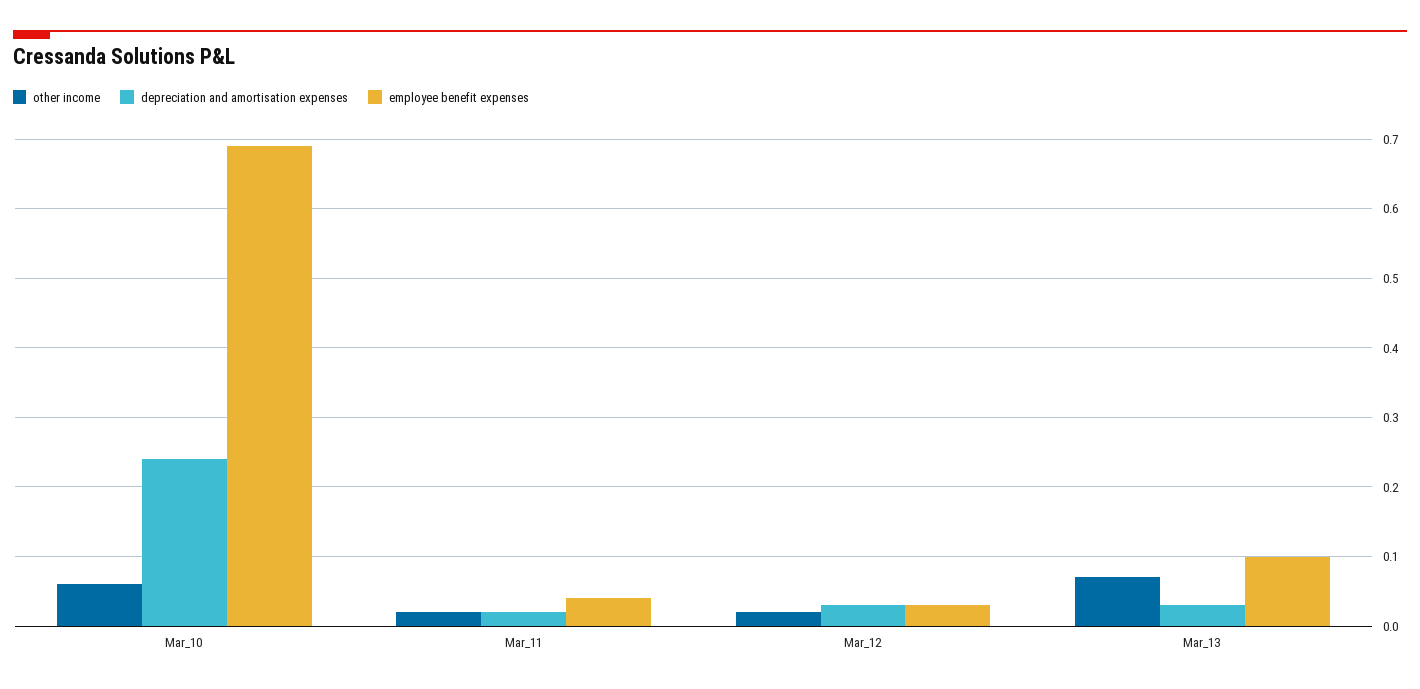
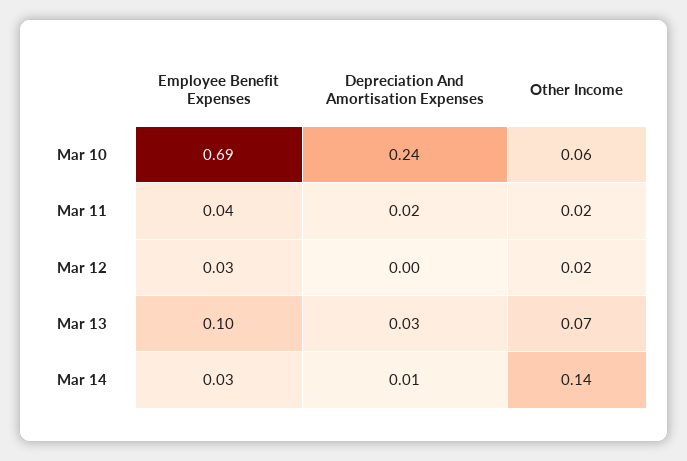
depreciation and amortisation expenses, Mar_12: 0.03 -> 0
employee benefit expenses, Mar 14: none -> 0.03
depreciation and amortisation expenses, Mar 14: none -> 0.01
other income, Mar 14: none -> 0.14

